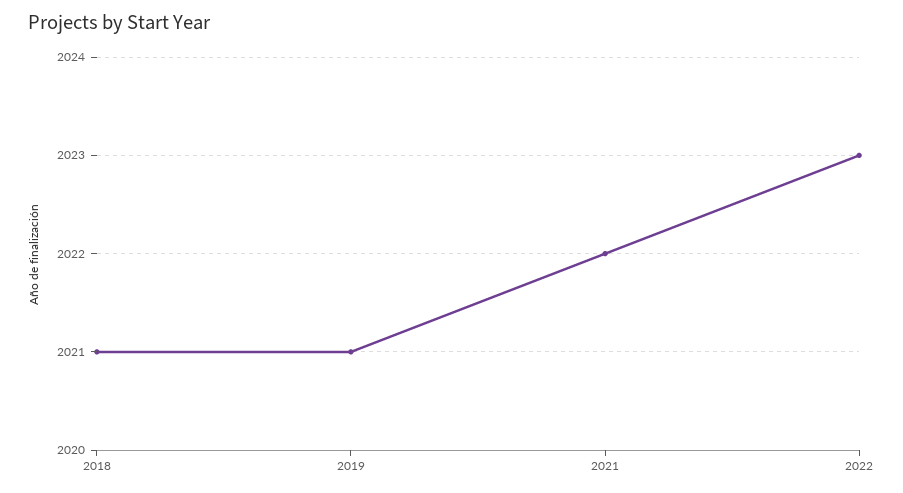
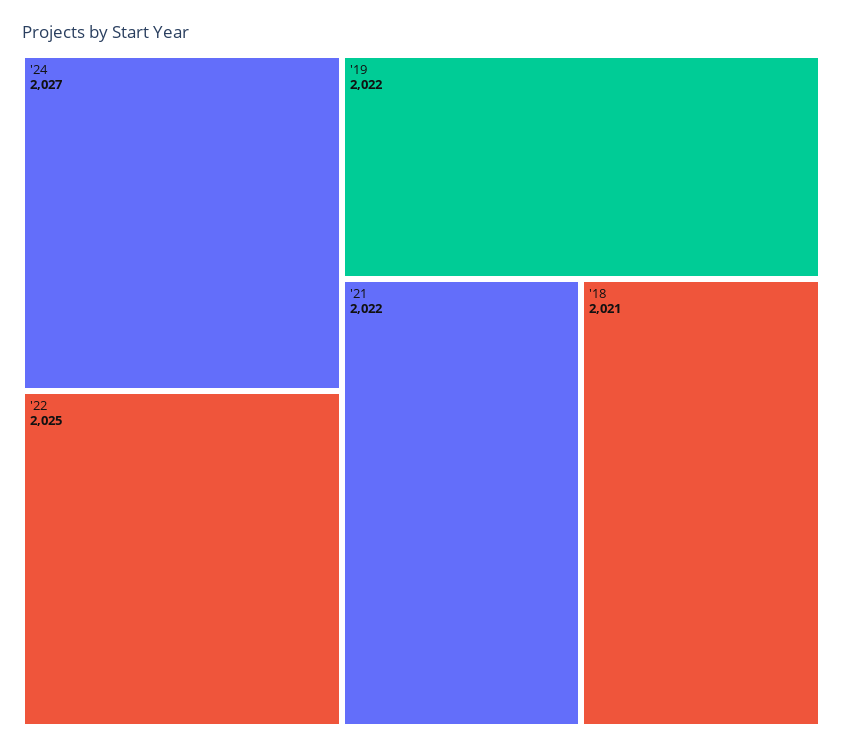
2019: 2021 -> 2022
2022: 2023 -> 2025
'24: none -> 2027

